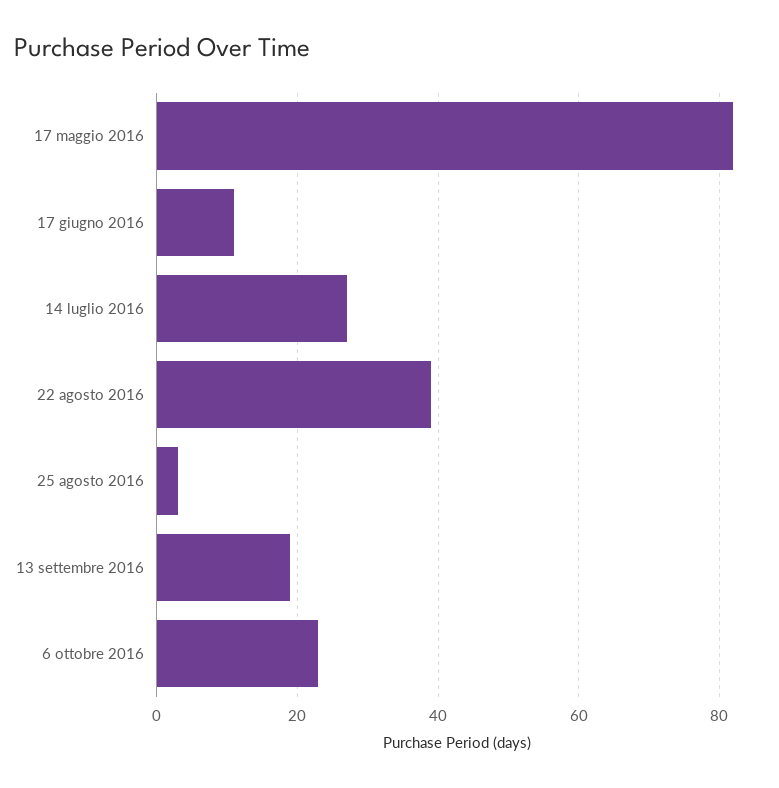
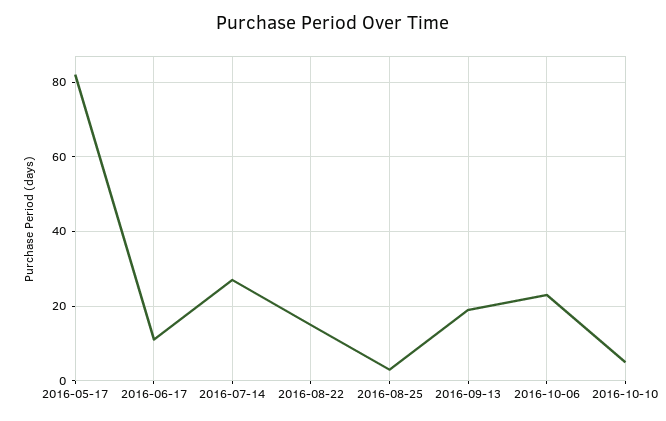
22 agosto 2016: 40 -> 15
2016-10-10: none -> 5

